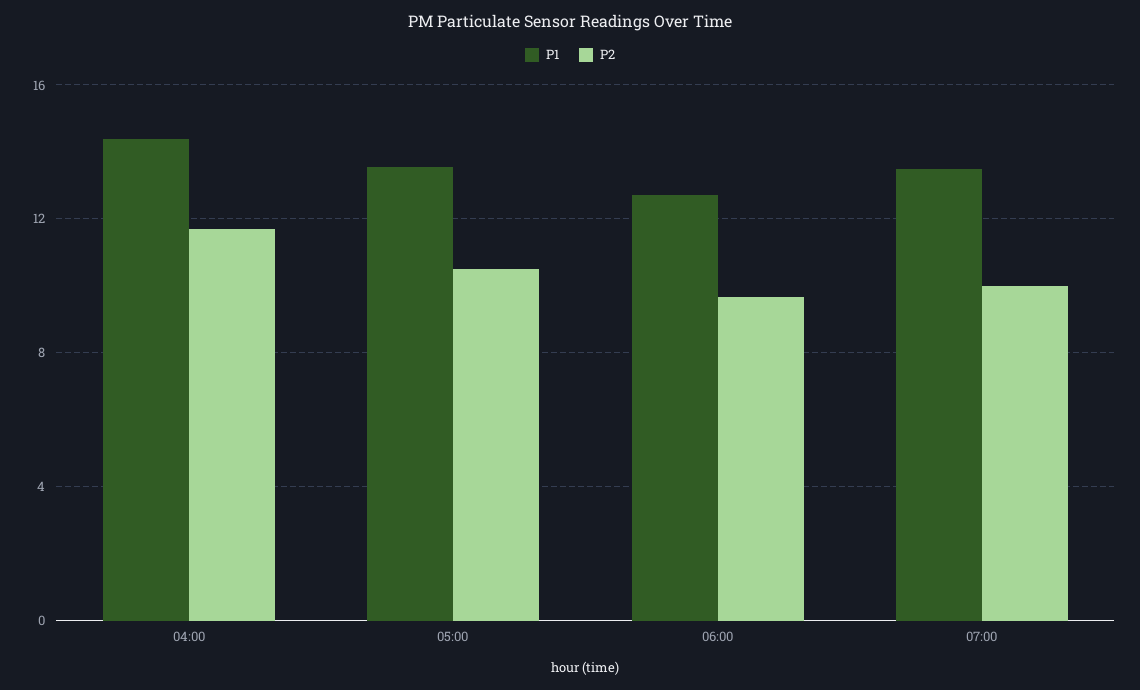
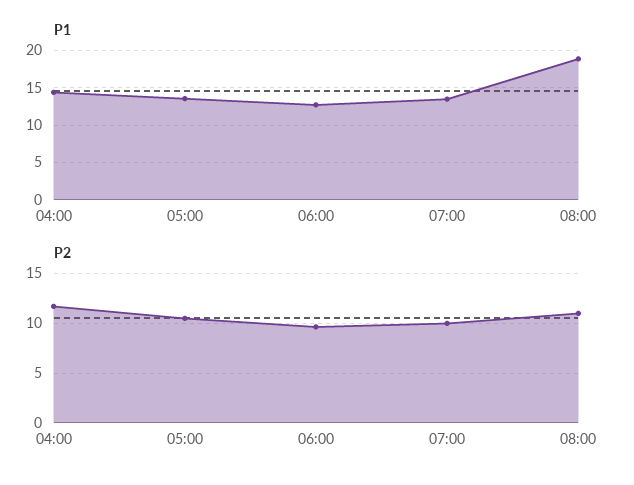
P1, 08:00: none -> 19
P2, 08:00: none -> 11

